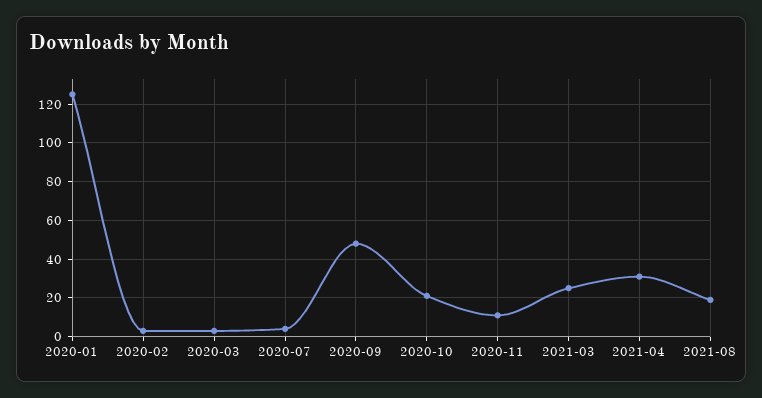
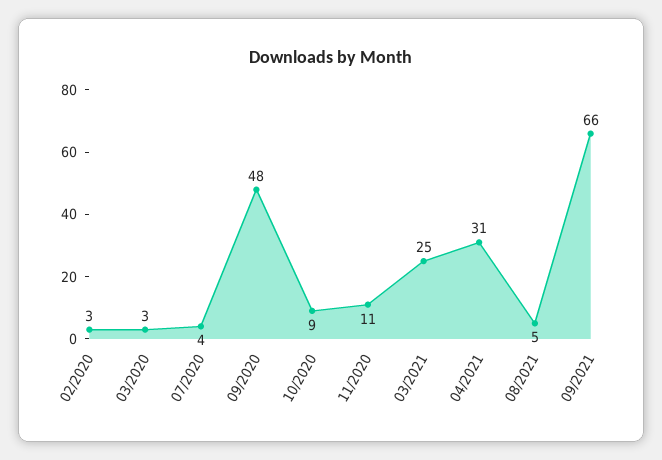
2020-01: 125 -> none
2020-10: 20 -> 9
2021-08: 20 -> 5
09/2021: none -> 66

